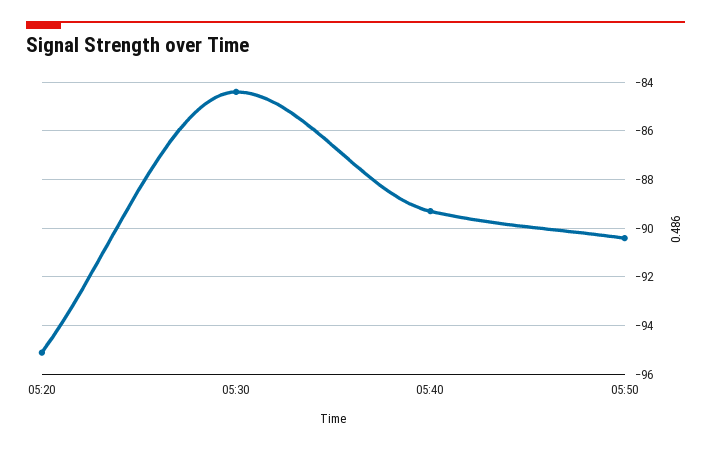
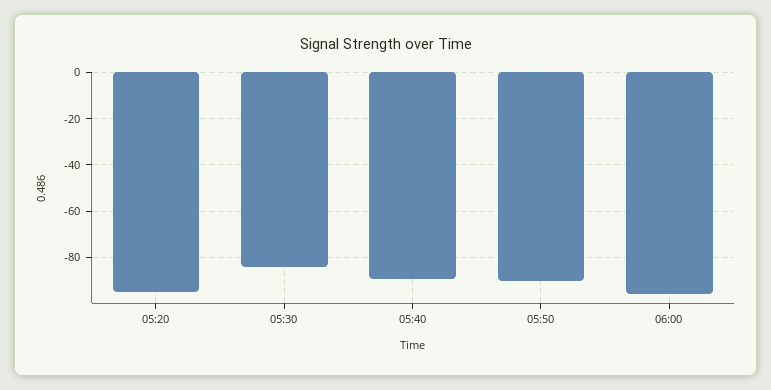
06:00: none -> -95

